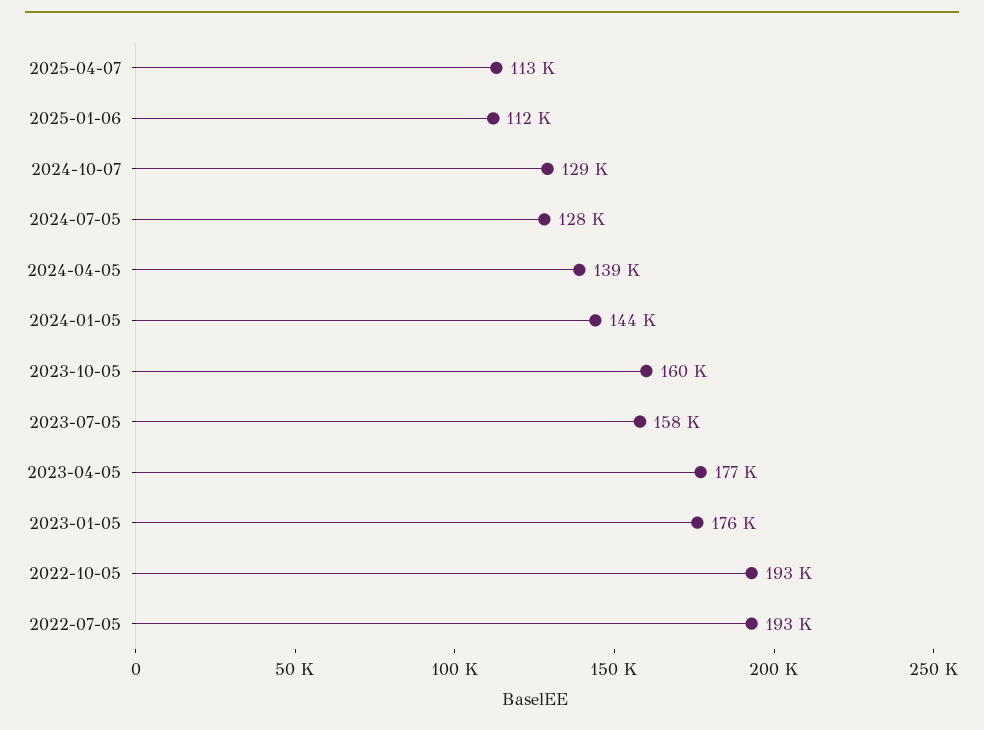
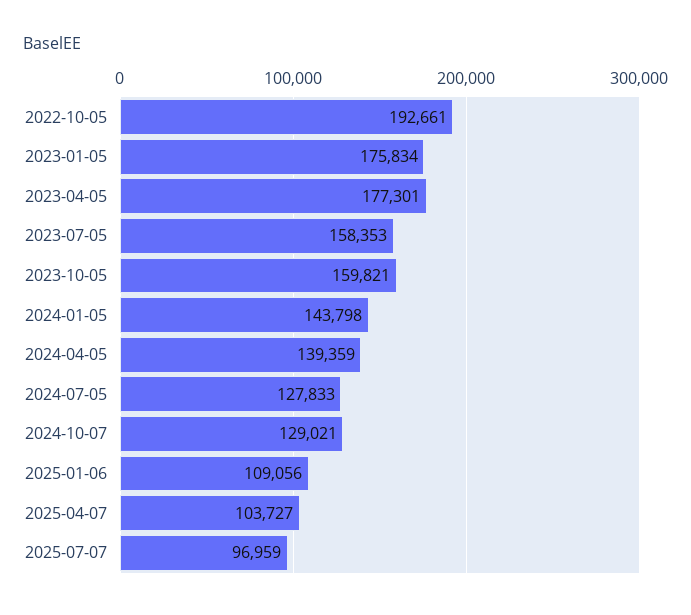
2025-04-07: 113000 -> 103727
2025-01-06: 112000 -> 109056
2022-07-05: 193000 -> none
2025-07-07: none -> 96959

